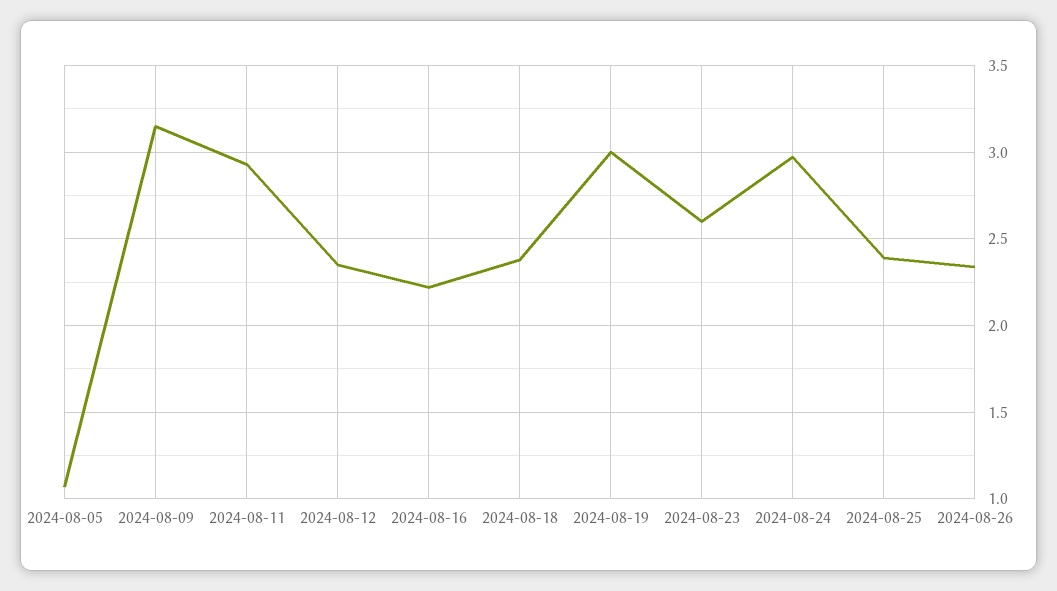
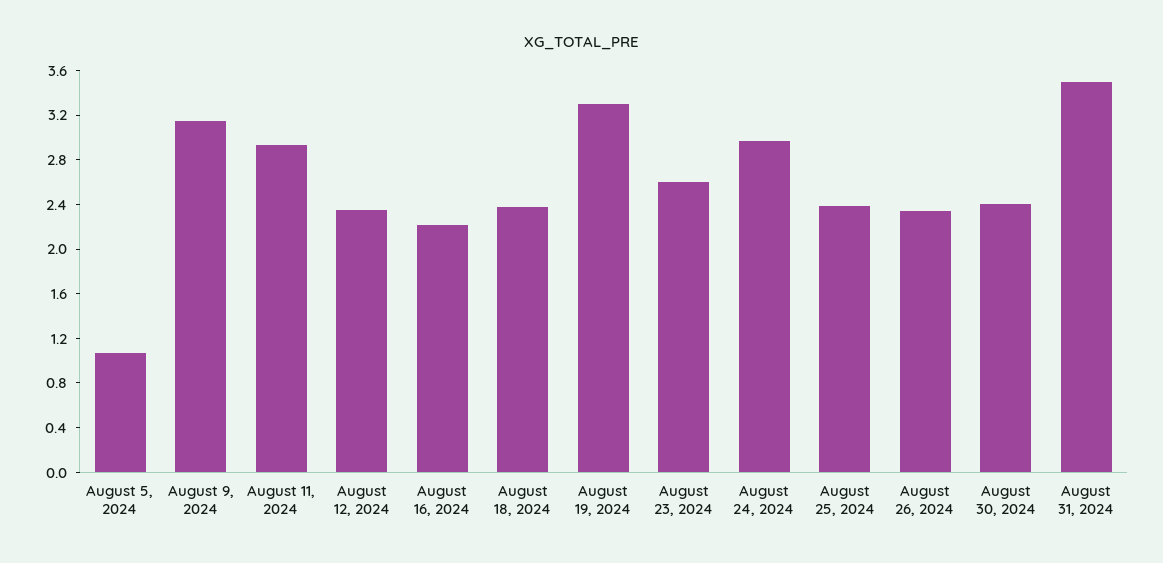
2024-08-19: 3 -> 3.3
August 30, 2024: none -> 2.4
August 31, 2024: none -> 3.5

